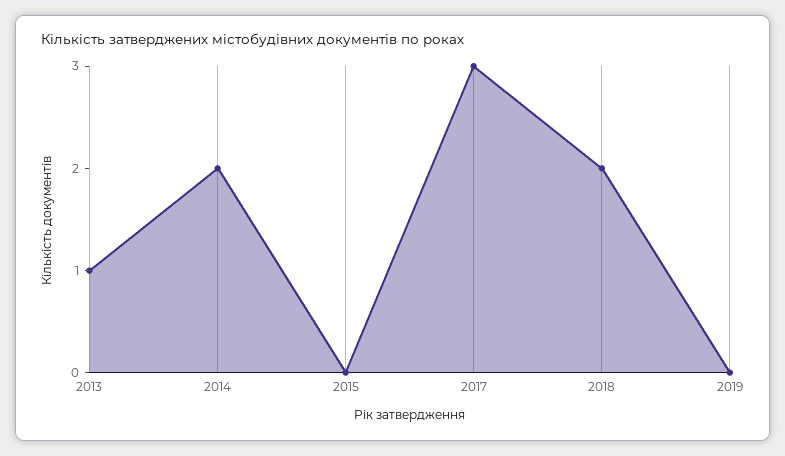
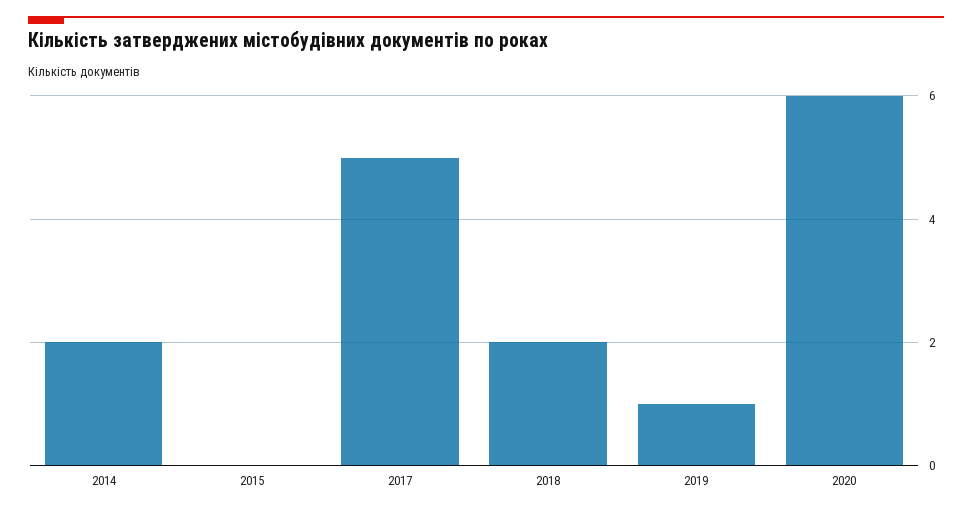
2013: 1 -> none
2017: 3 -> 5
2019: 0 -> 1
2020: none -> 6

